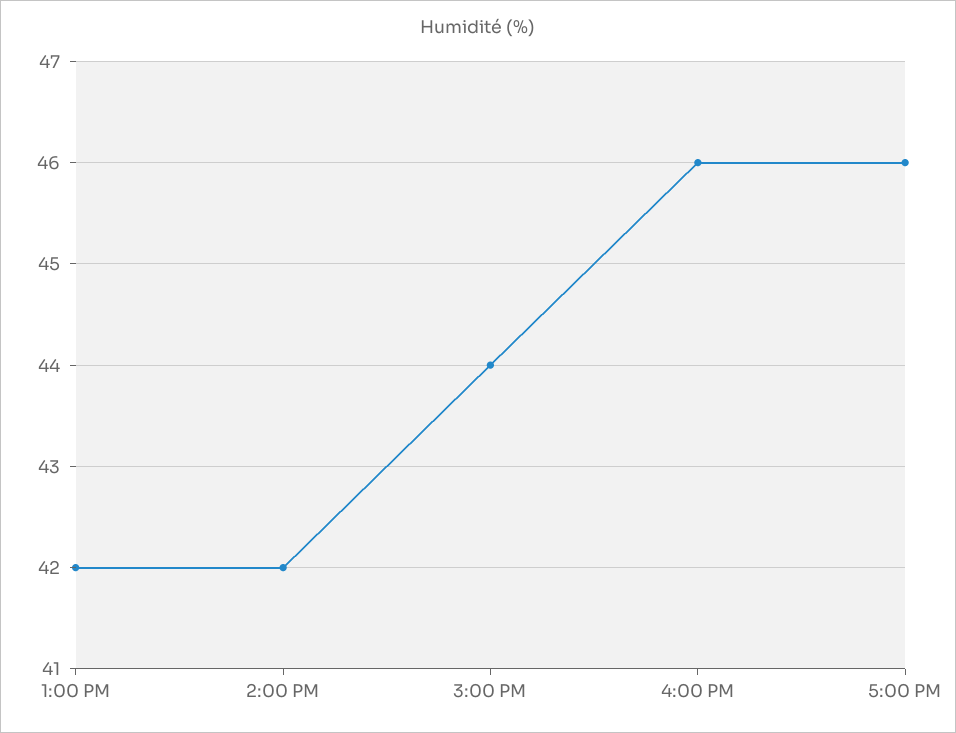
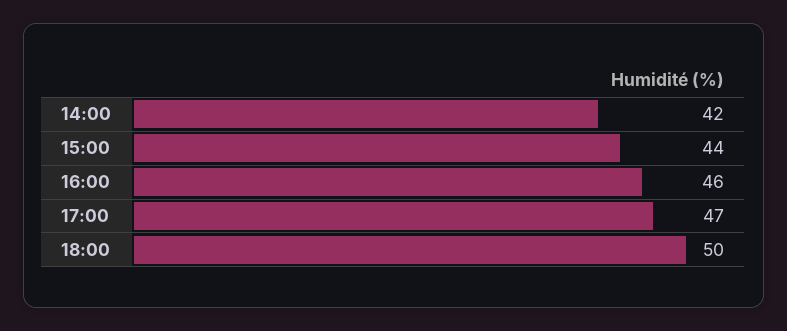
1:00 PM: 42 -> none
5:00 PM: 46 -> 47
18:00: none -> 50

